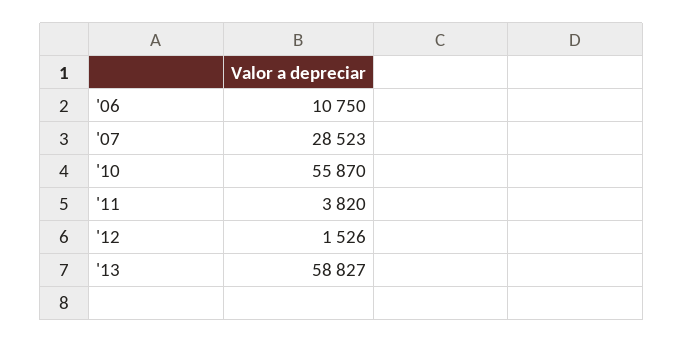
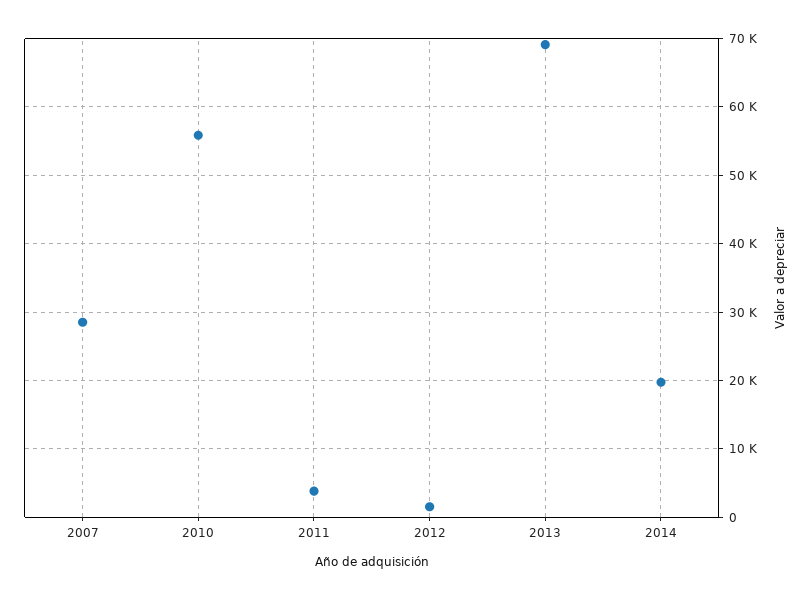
'06: 10750 -> none
'13: 58827 -> 69000
2014: none -> 20000

